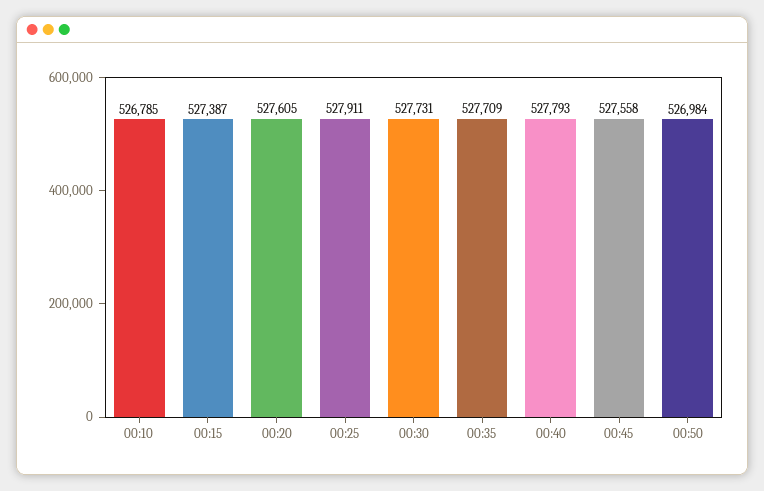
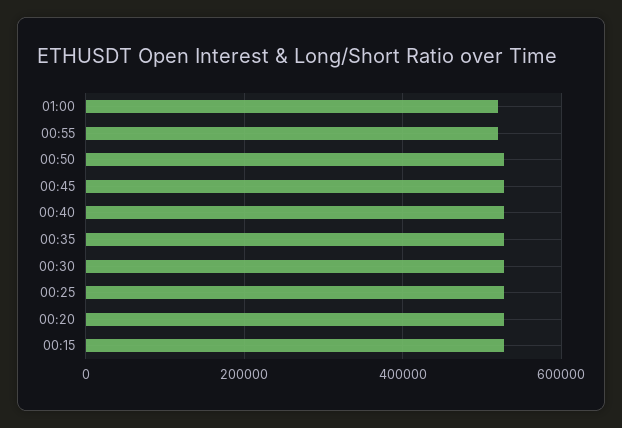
00:10: 526785 -> none
01:00: none -> 520000
00:55: none -> 520000

